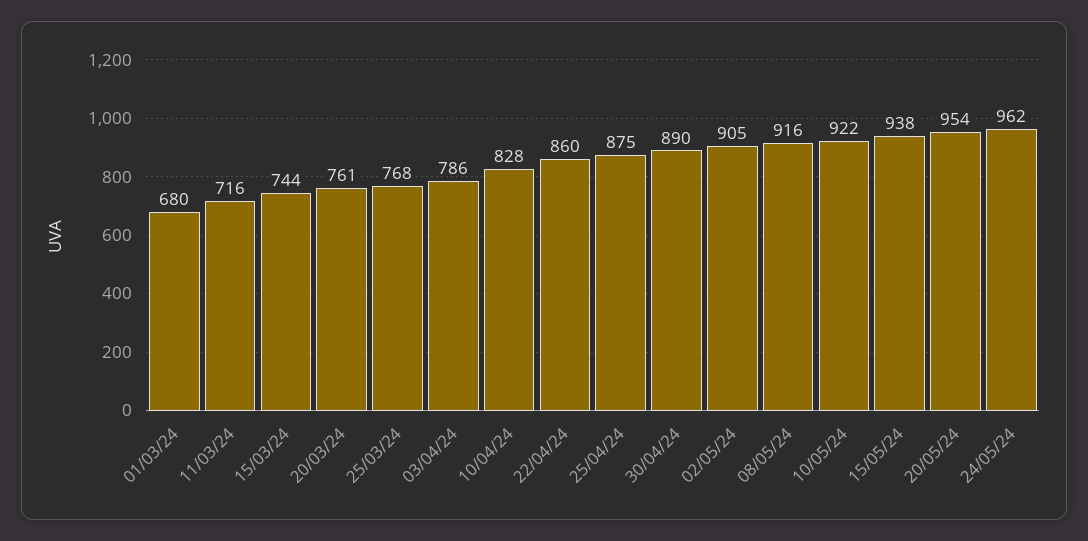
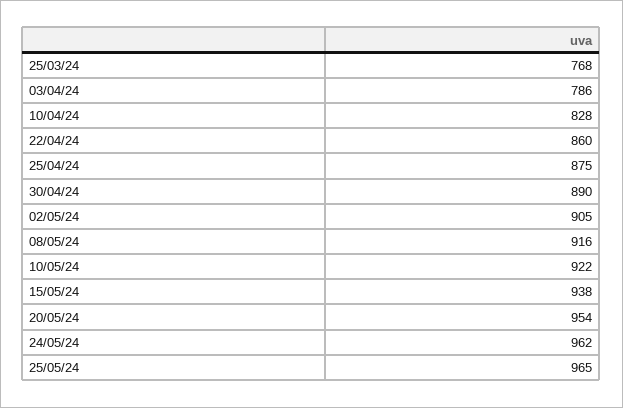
01/03/24: 680 -> none
11/03/24: 716 -> none
15/03/24: 744 -> none
20/03/24: 761 -> none
25/05/24: none -> 965

